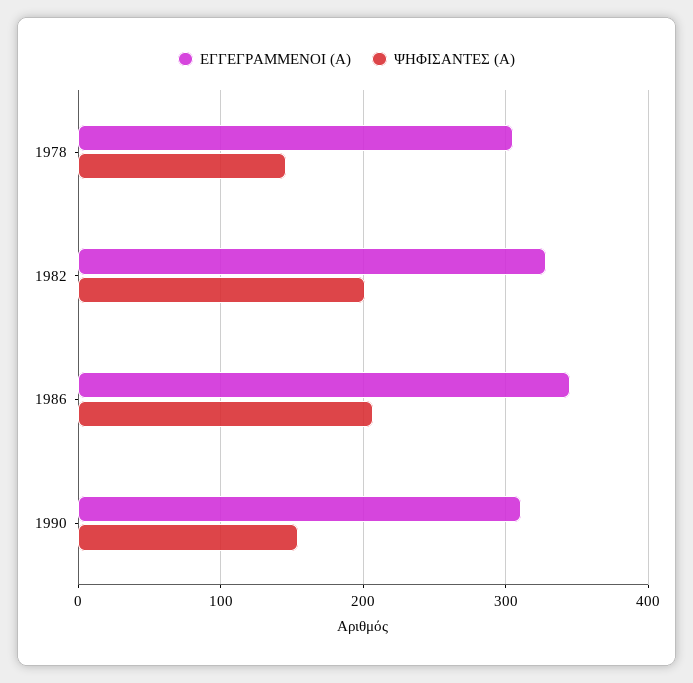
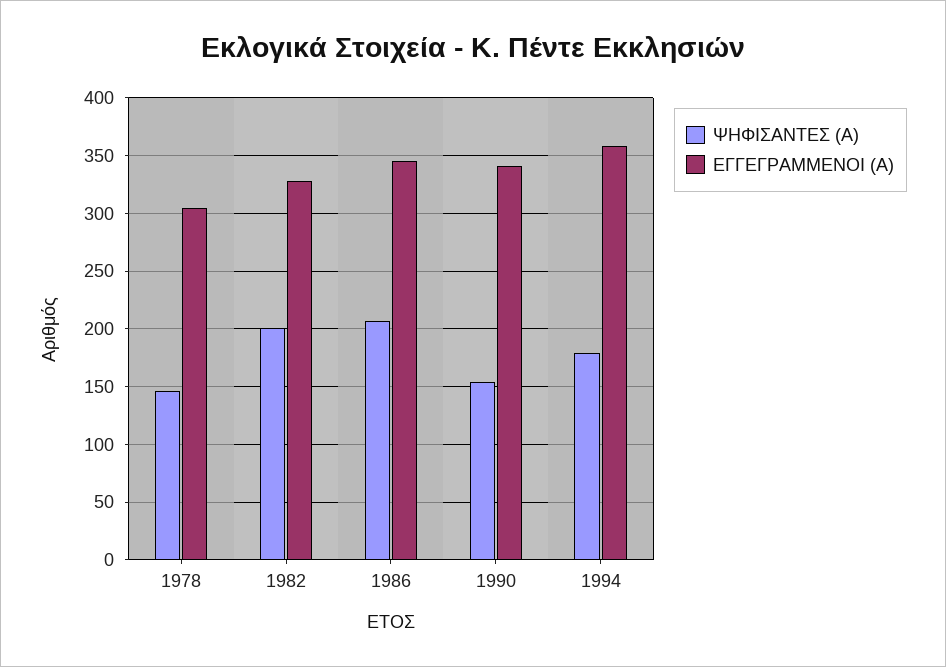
ΕΓΓΕΓΡΑΜΜΕΝΟΙ (Α), 1990: 310 -> 340
ΨΗΦΙΣΑΝΤΕΣ (Α), 1994: none -> 180
ΕΓΓΕΓΡΑΜΜΕΝΟΙ (Α), 1994: none -> 360

